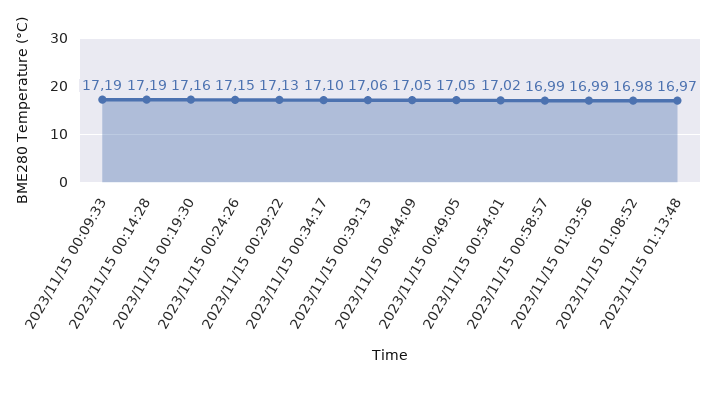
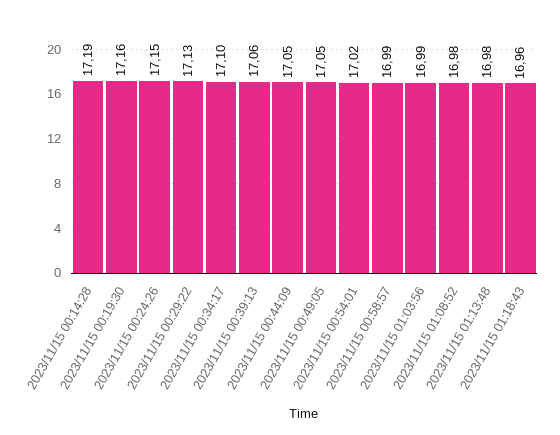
2023/11/15 00:09:33: 17.19 -> none
2023/11/15 01:13:48: 16.97 -> 16.98
2023/11/15 01:18:43: none -> 16.96

